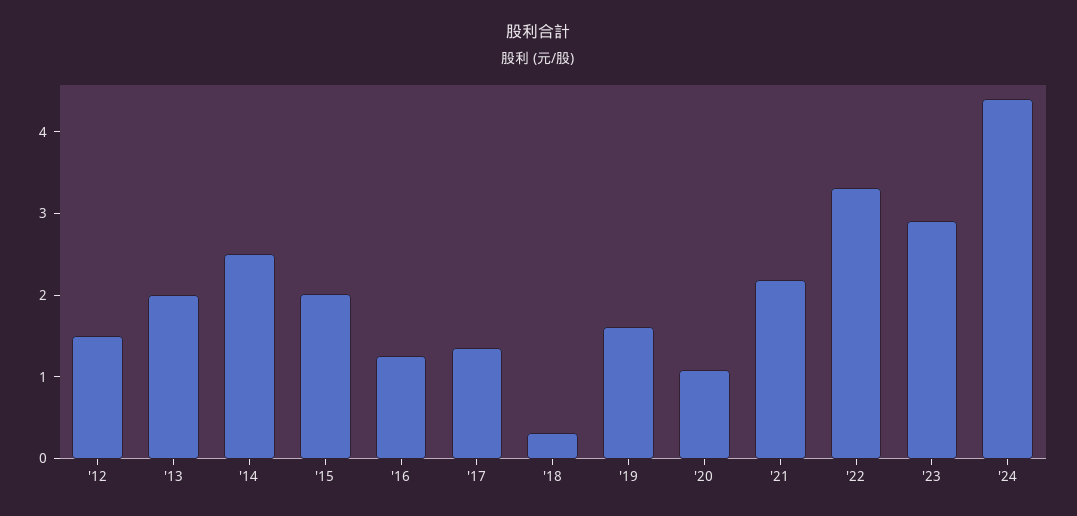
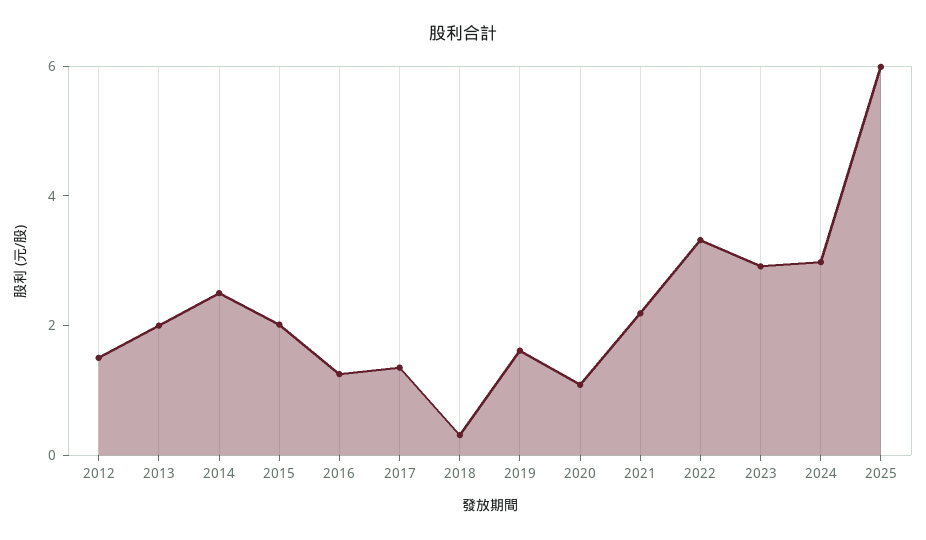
'24: 4.4 -> 3
2025: none -> 6

